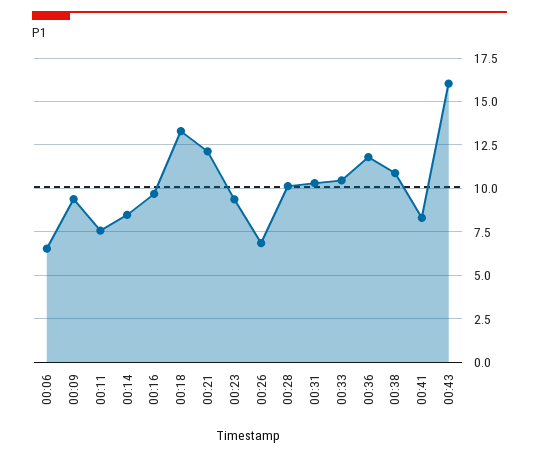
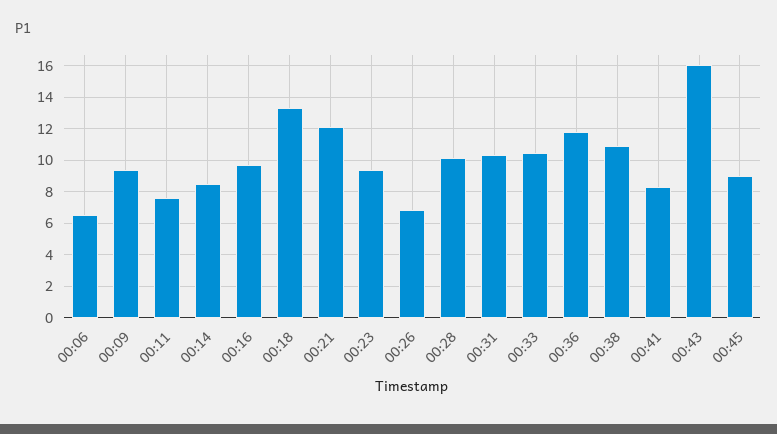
00:45: none -> 9

